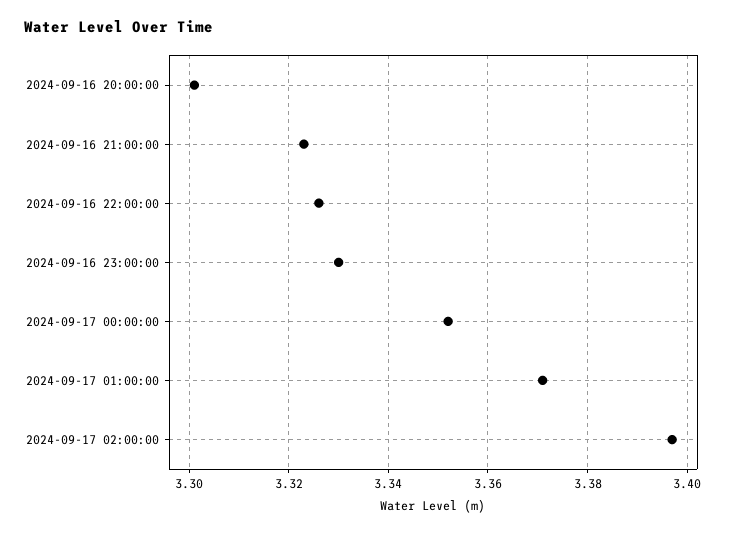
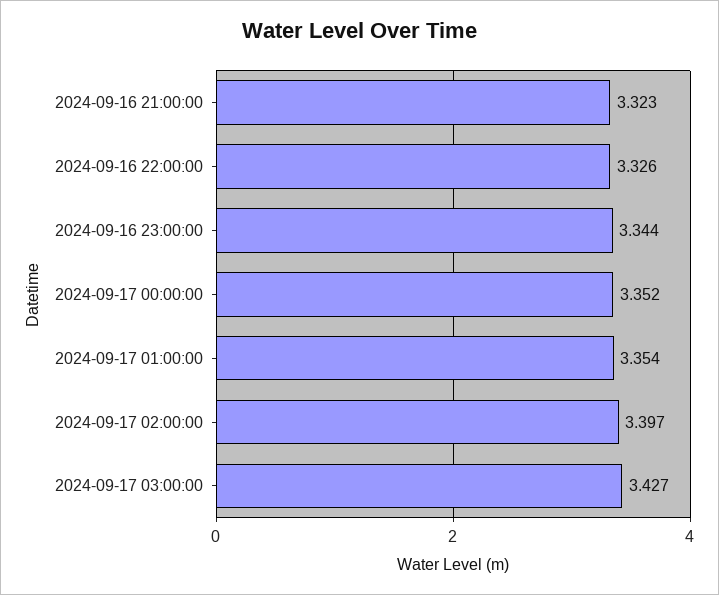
2024-09-16 20:00:00: 3.3 -> none
2024-09-16 23:00:00: 3.33 -> 3.344
2024-09-17 01:00:00: 3.37 -> 3.354
2024-09-17 03:00:00: none -> 3.427

